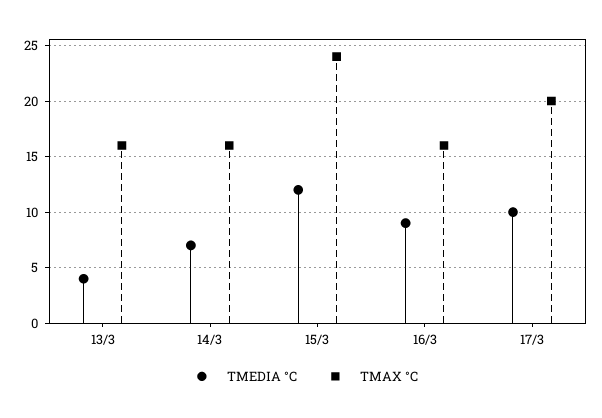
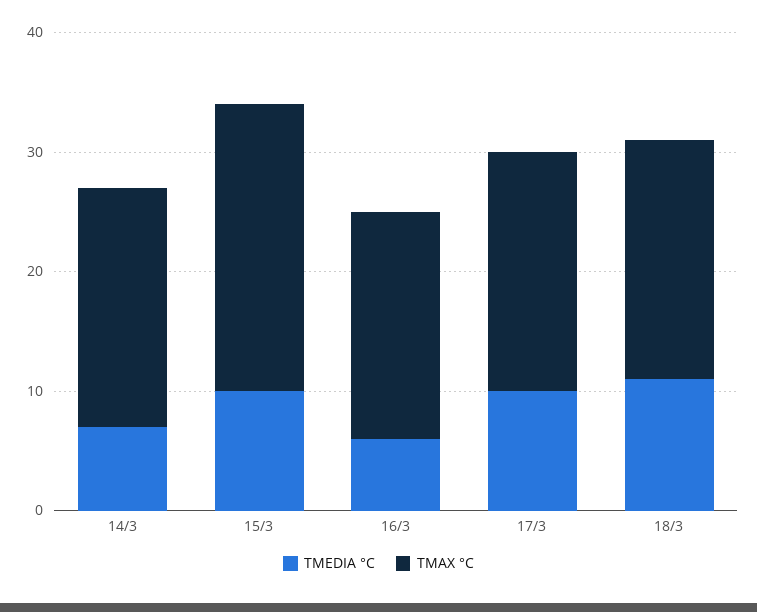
TMEDIA °C, 13/3: 4 -> none
TMAX °C, 13/3: 16 -> none
TMAX °C, 14/3: 16 -> 20
TMEDIA °C, 15/3: 12 -> 10
TMEDIA °C, 16/3: 9 -> 6
TMAX °C, 16/3: 16 -> 19
TMEDIA °C, 18/3: none -> 11
TMAX °C, 18/3: none -> 20

